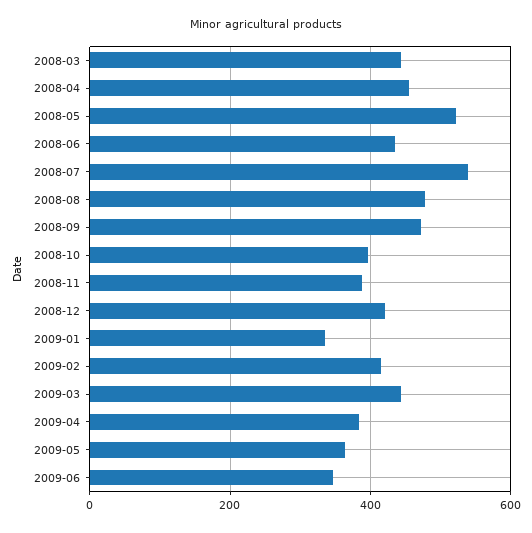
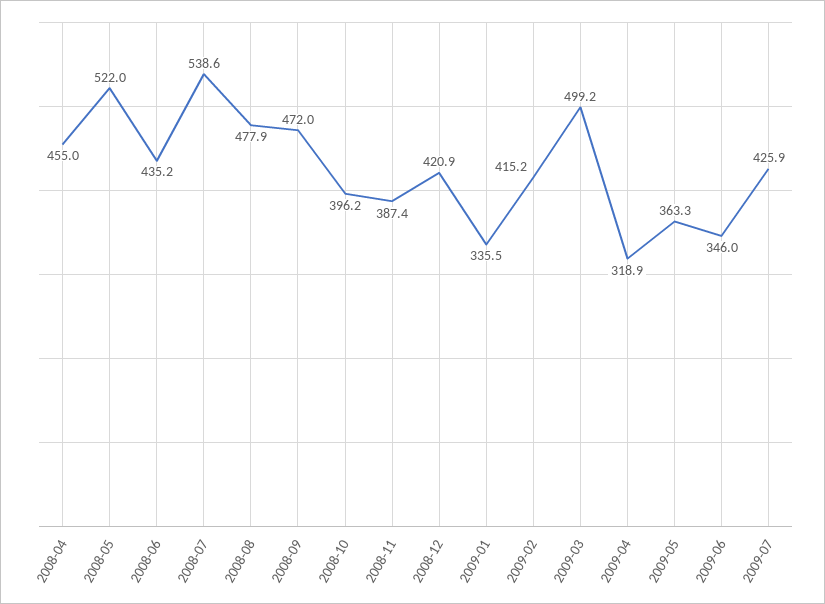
2008-03: 440 -> none
2009-03: 440 -> 499.2
2009-04: 380 -> 318.9
2009-07: none -> 425.9

